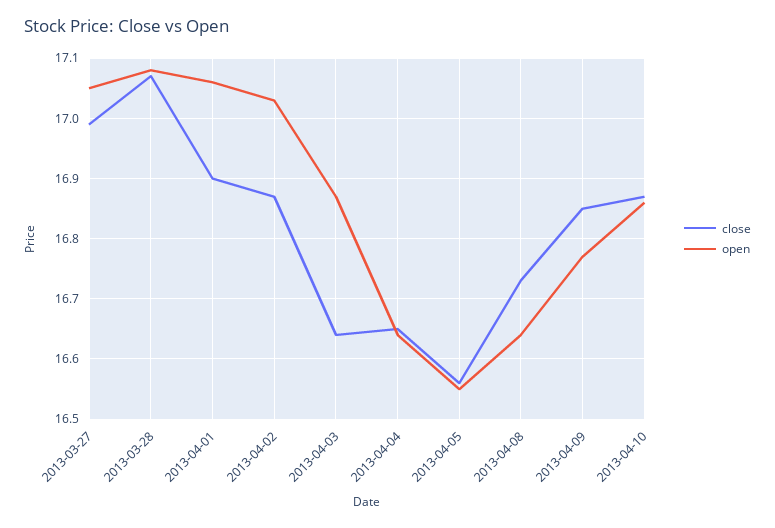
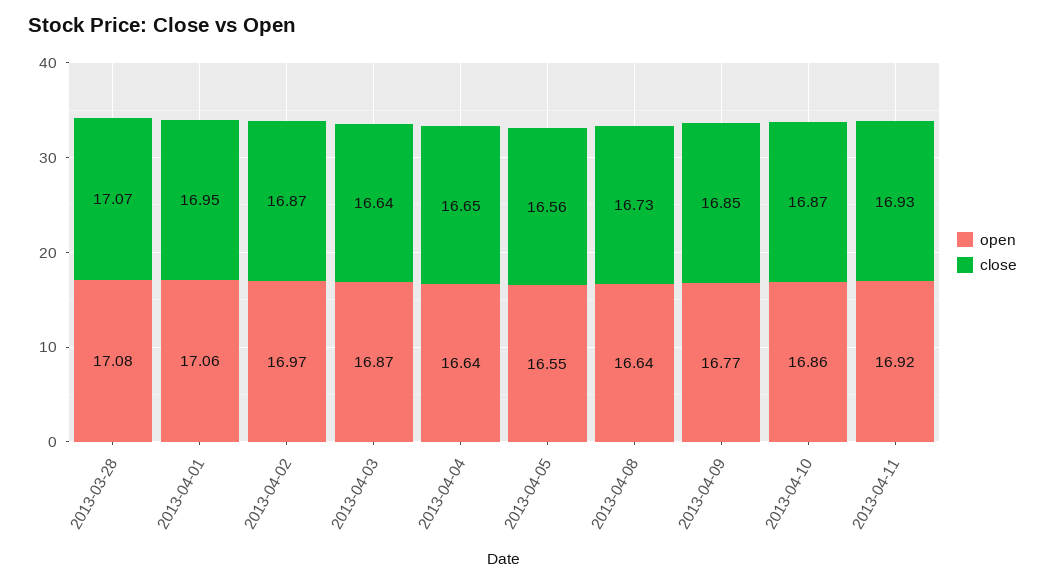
close, 2013-03-27: 16.99 -> none
open, 2013-03-27: 17.05 -> none
close, 2013-04-01: 16.9 -> 16.95
open, 2013-04-02: 17.03 -> 16.97
open, 2013-04-11: none -> 16.92
close, 2013-04-11: none -> 16.93

